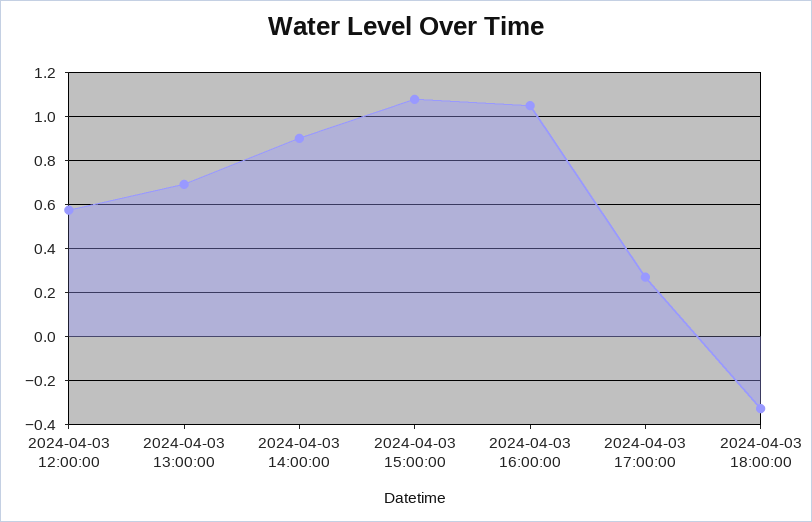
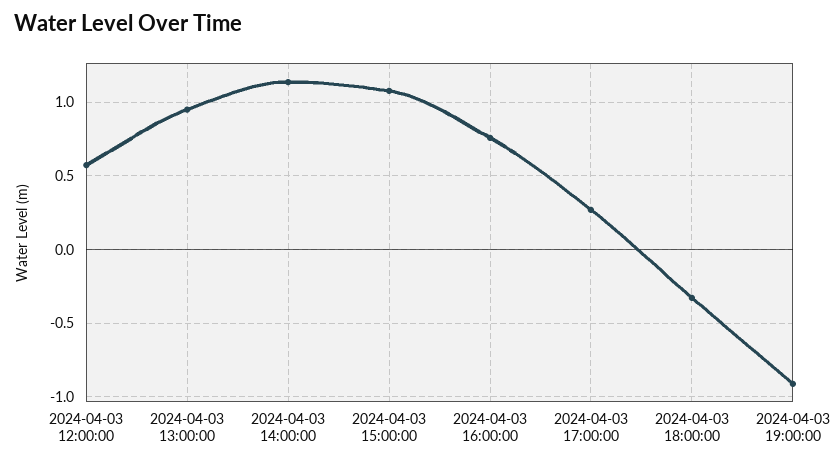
2024-04-03 13:00:00: 0.7 -> 0.95
2024-04-03 14:00:00: 0.9 -> 1.15
2024-04-03 16:00:00: 1.05 -> 0.75
2024-04-03 19:00:00: none -> -0.9

